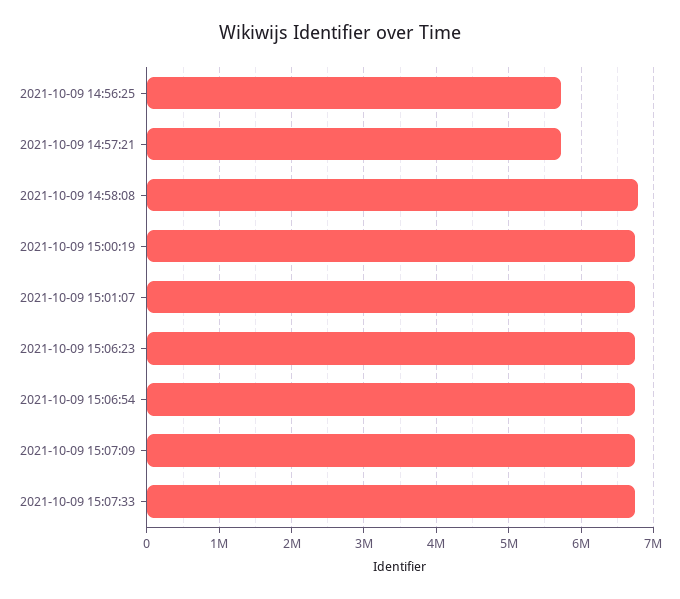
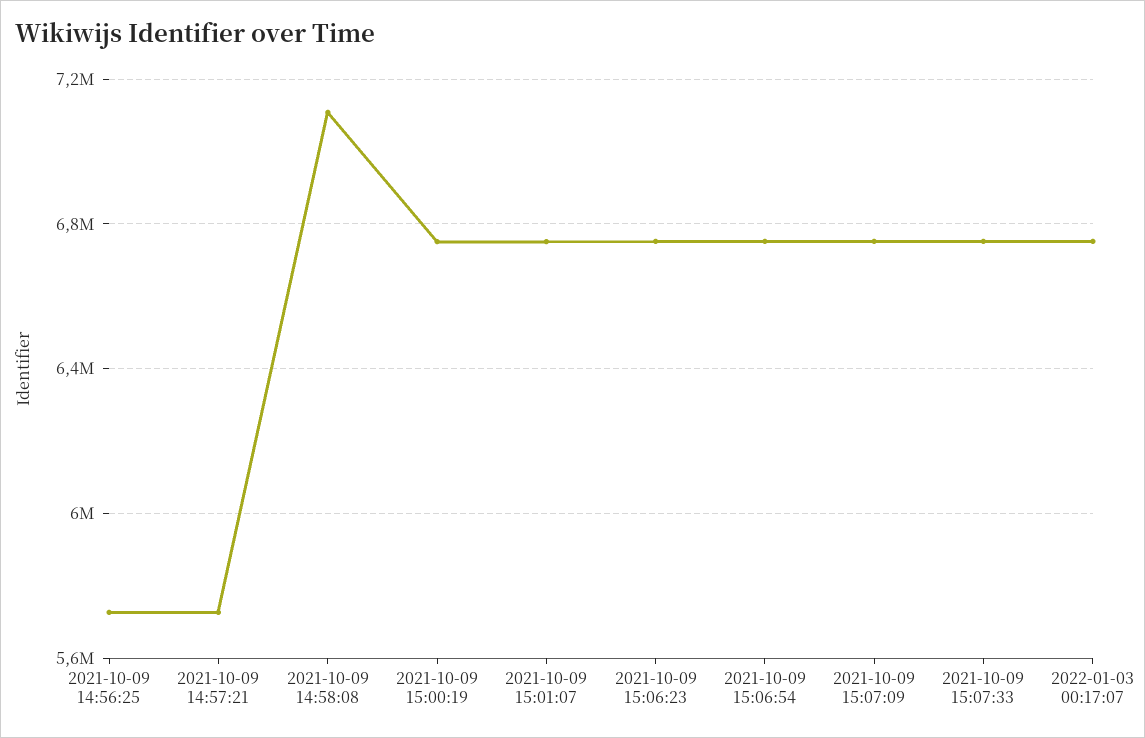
2021-10-09 14:58:08: 6800000 -> 7100000
2022-01-03 00:17:07: none -> 6750000

